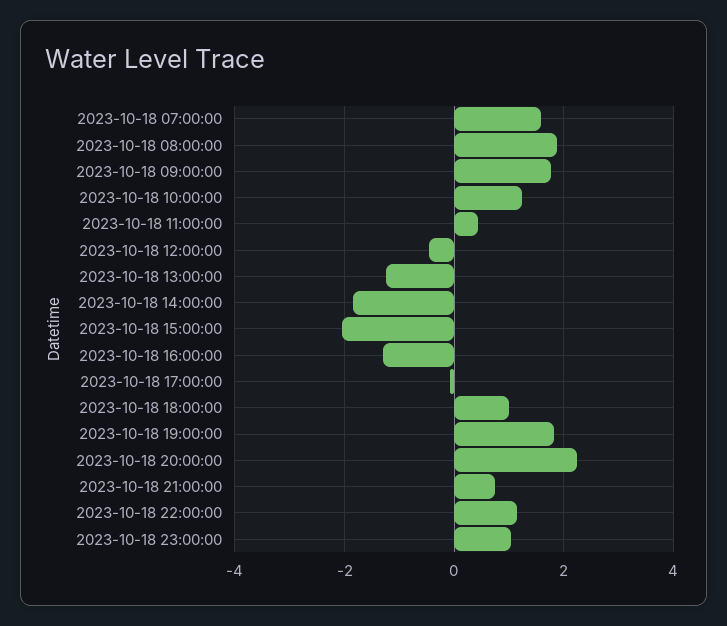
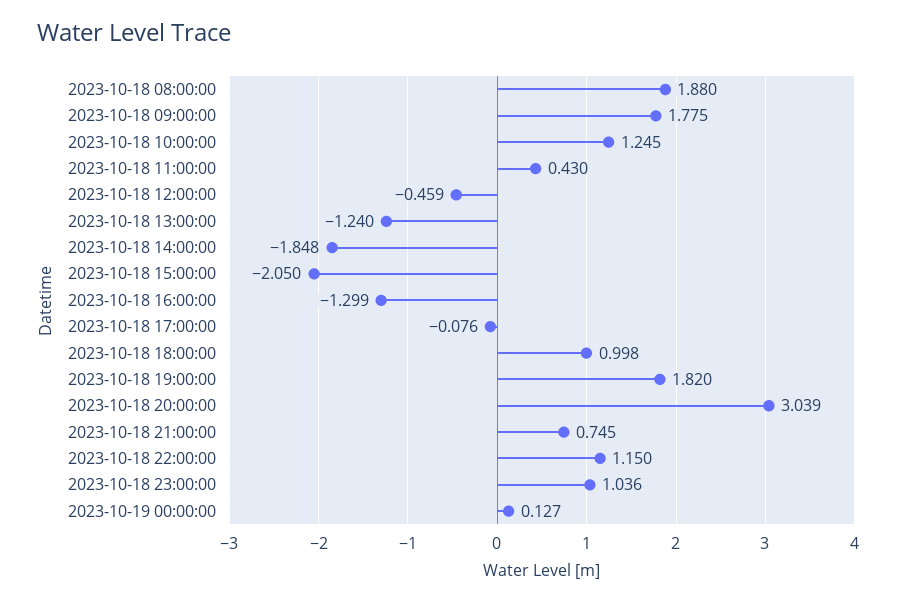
2023-10-18 07:00:00: 1.6 -> none
2023-10-18 20:00:00: 2.2 -> 3.039
2023-10-19 00:00:00: none -> 0.127

